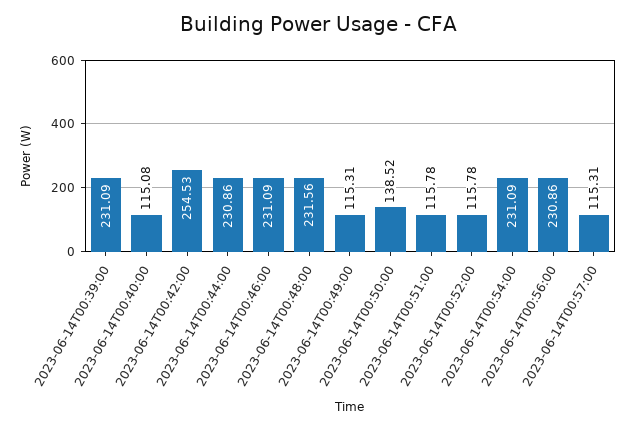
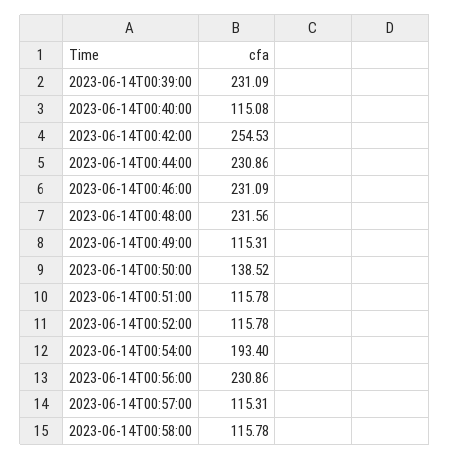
2023-06-14T00:54:00: 231.09 -> 193.4
2023-06-14T00:58:00: none -> 115.78

